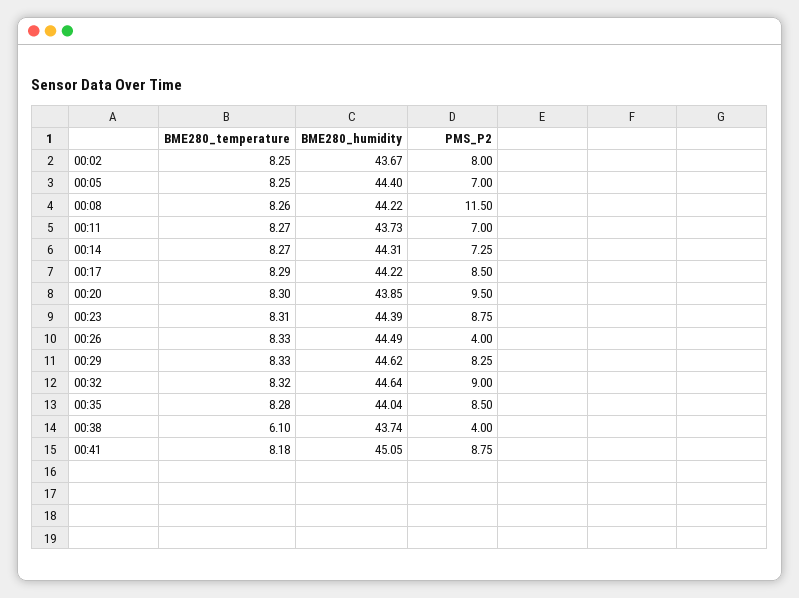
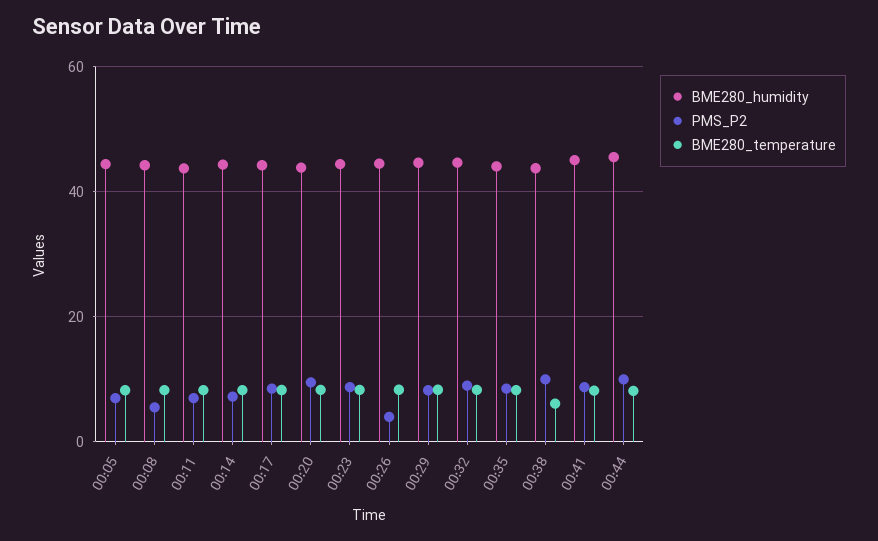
BME280_temperature, 00:02: 8.25 -> none
BME280_humidity, 00:02: 43.67 -> none
PMS_P2, 00:02: 8 -> none
PMS_P2, 00:08: 11.5 -> 6
PMS_P2, 00:38: 4 -> 10
BME280_humidity, 00:44: none -> 46
PMS_P2, 00:44: none -> 10
BME280_temperature, 00:44: none -> 8

